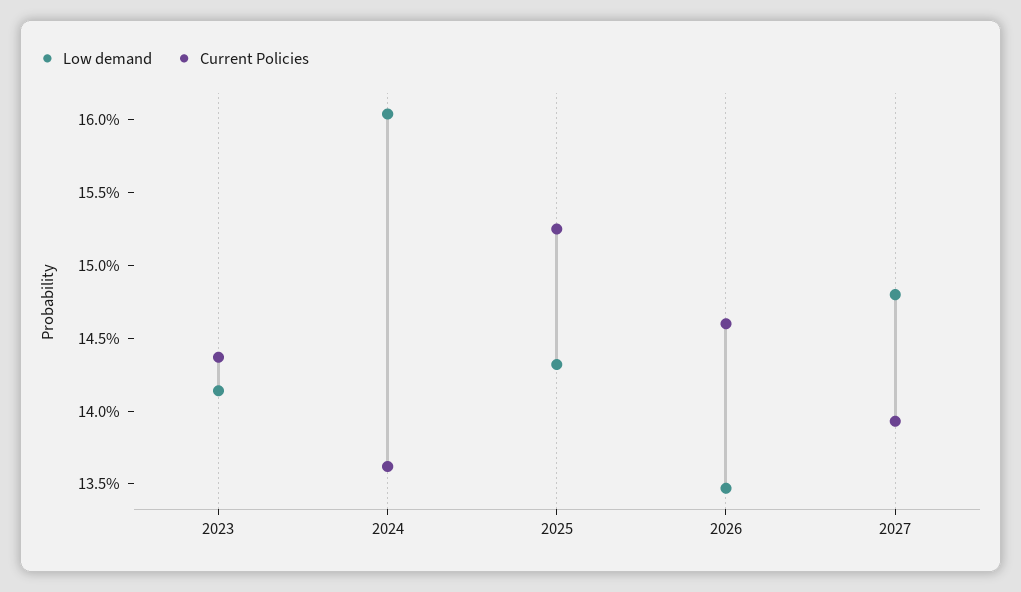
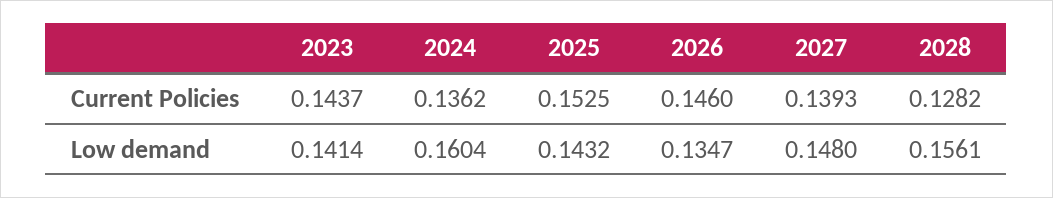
Current Policies, 2028: none -> 0.1282
Low demand, 2028: none -> 0.1561

